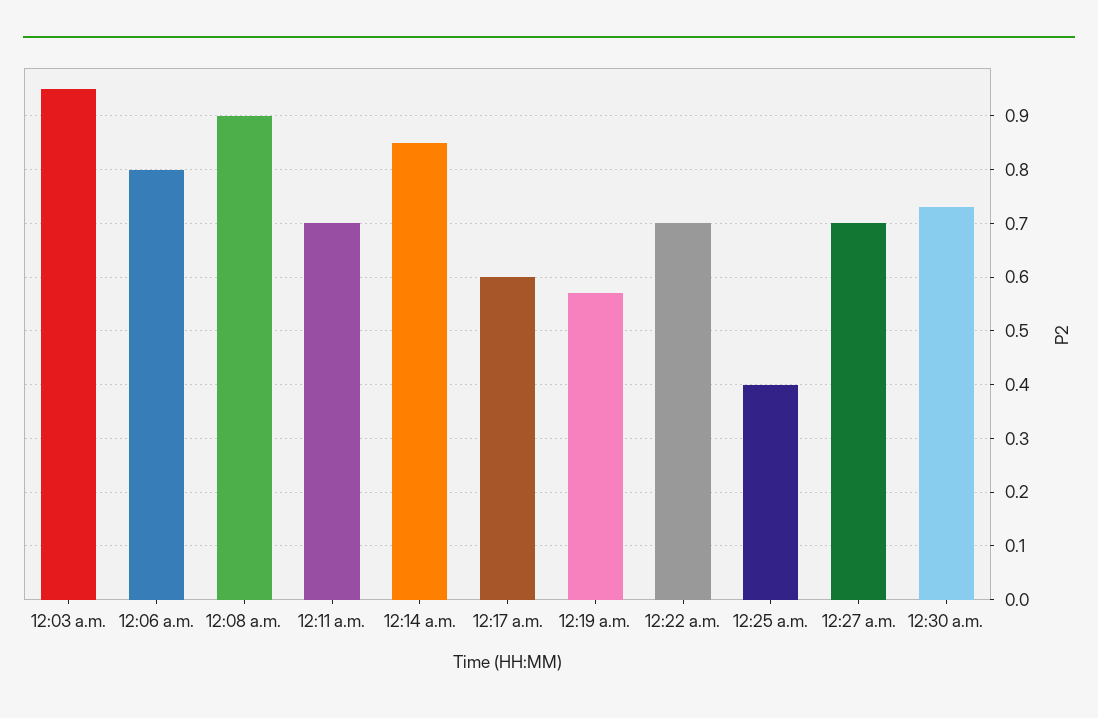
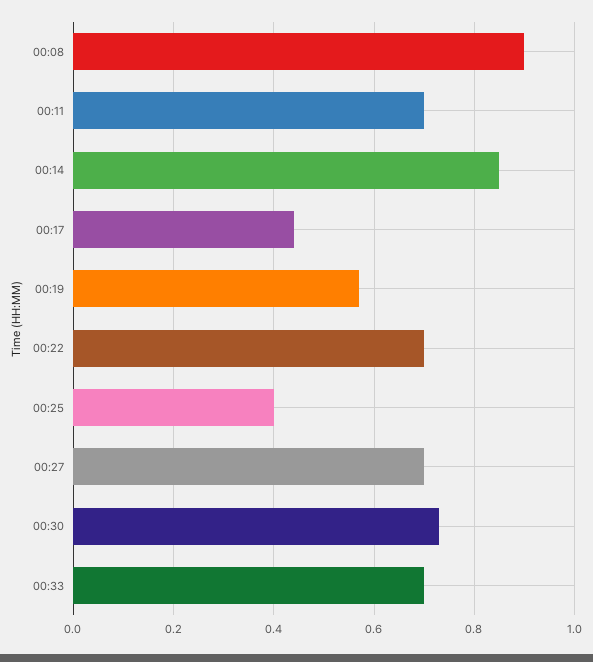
12:03 a.m.: 0.95 -> none
12:06 a.m.: 0.8 -> none
12:17 a.m.: 0.6 -> 0.45
00:33: none -> 0.7

